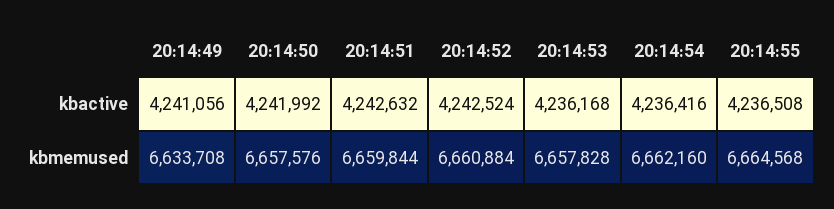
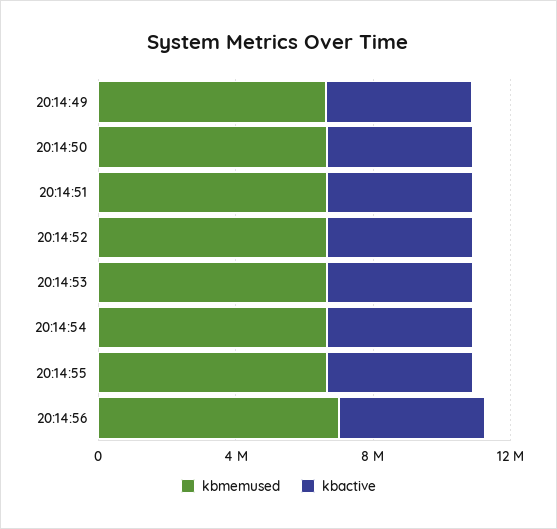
kbmemused, 20:14:56: none -> 7000000
kbactive, 20:14:56: none -> 4000000

